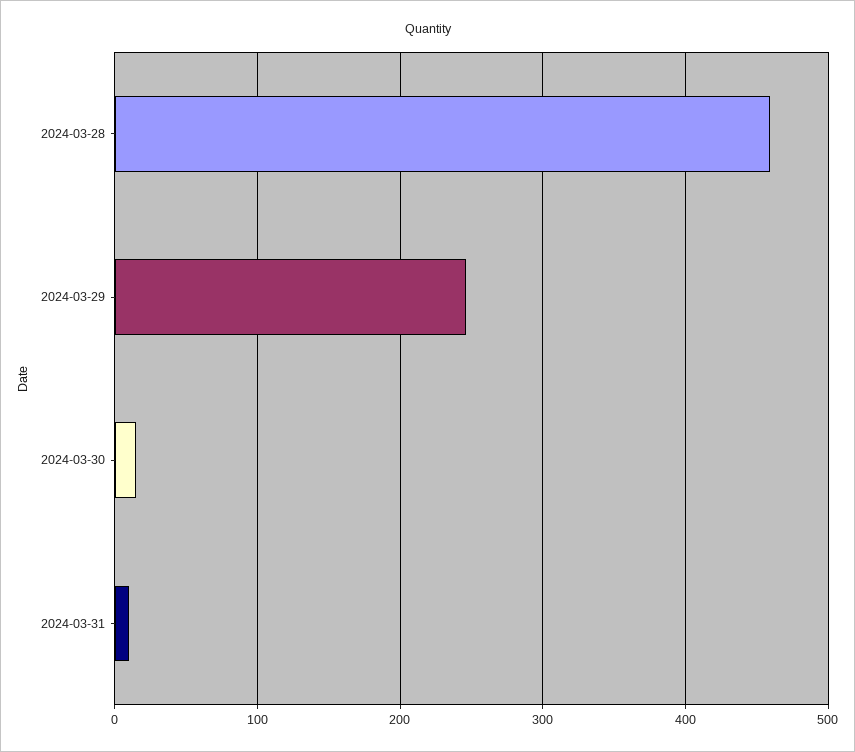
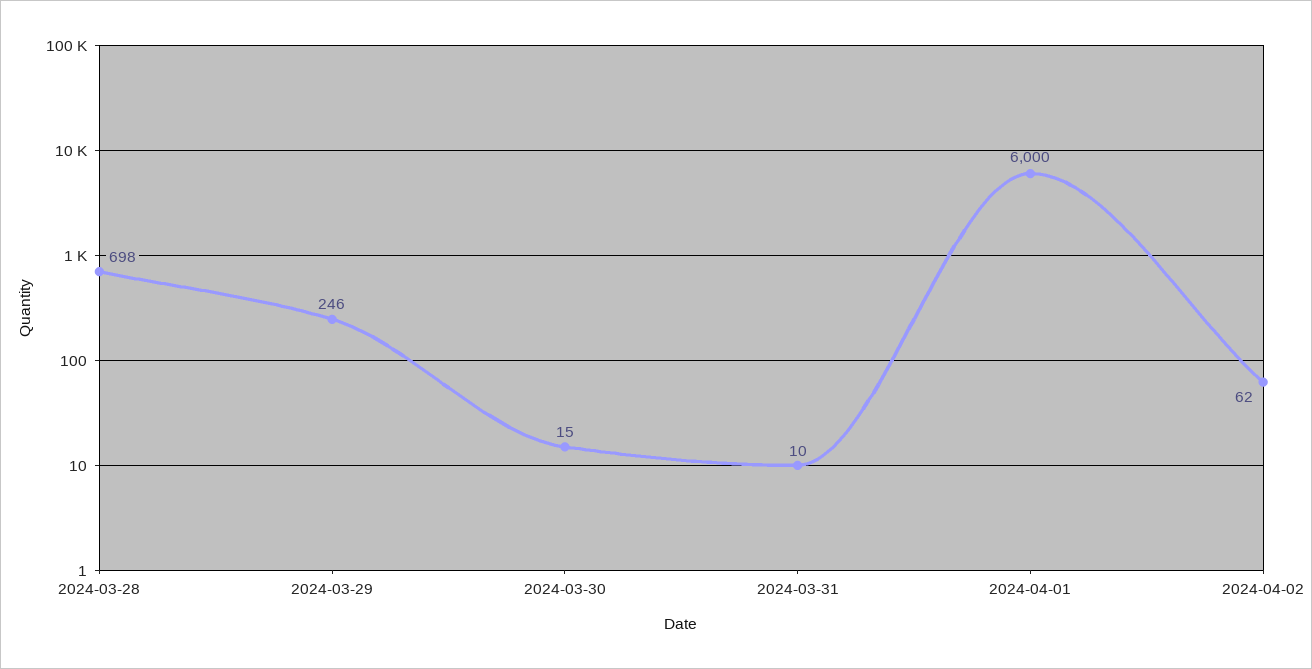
2024-03-28: 460 -> 698
2024-04-01: none -> 6000
2024-04-02: none -> 62

